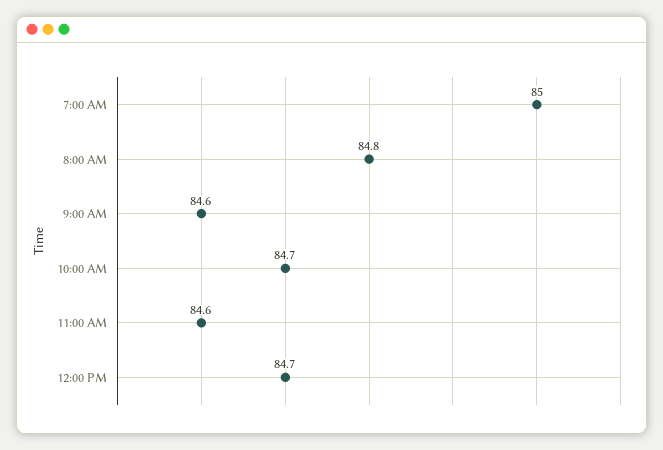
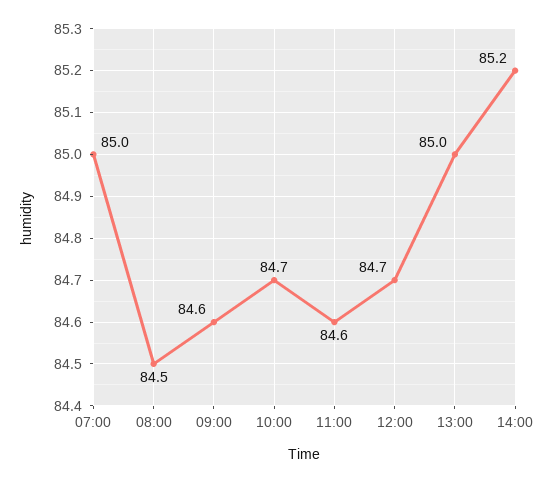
8:00 AM: 84.8 -> 84.5
13:00: none -> 85
14:00: none -> 85.2

